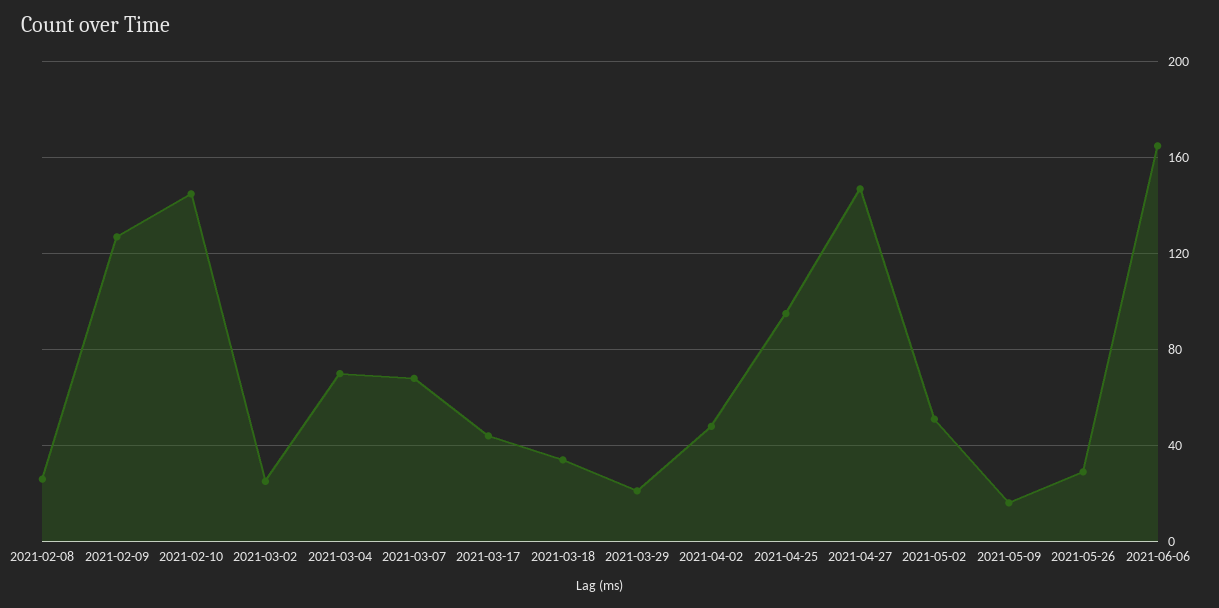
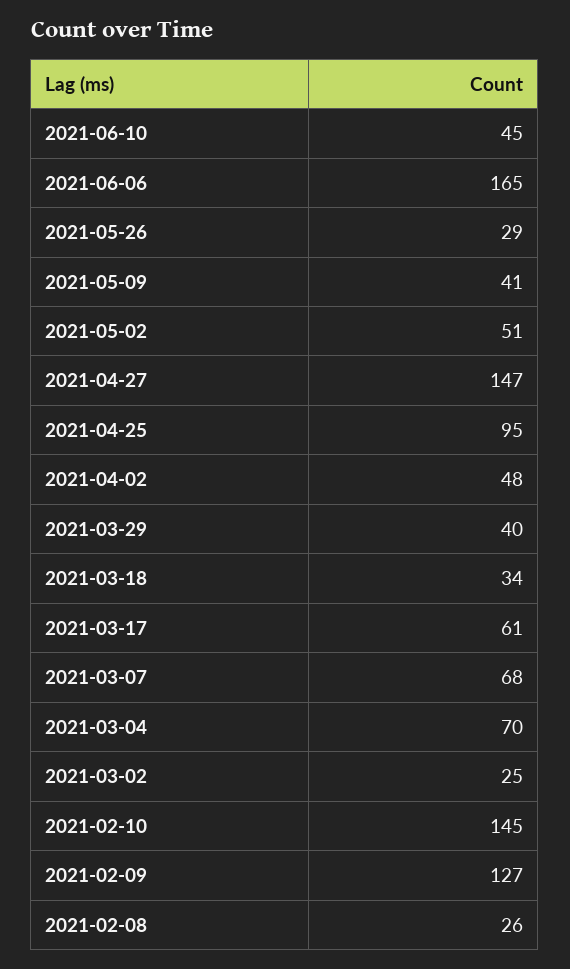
2021-03-17: 45 -> 61
2021-03-29: 20 -> 40
2021-05-09: 15 -> 41
2021-06-10: none -> 45

